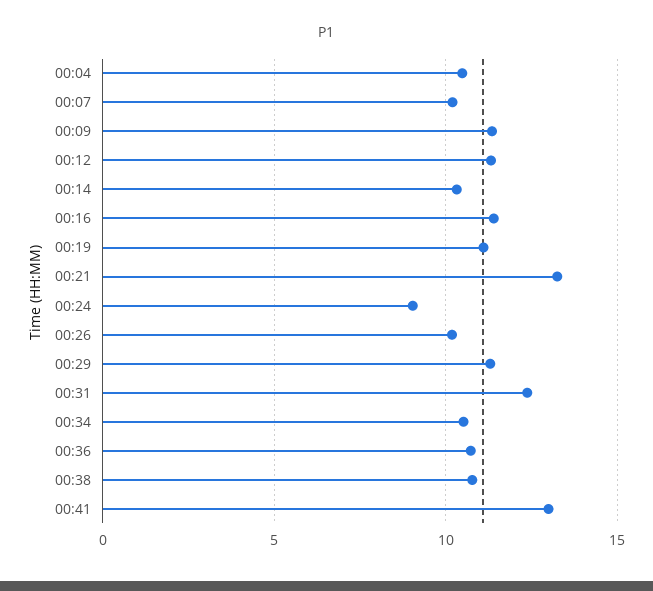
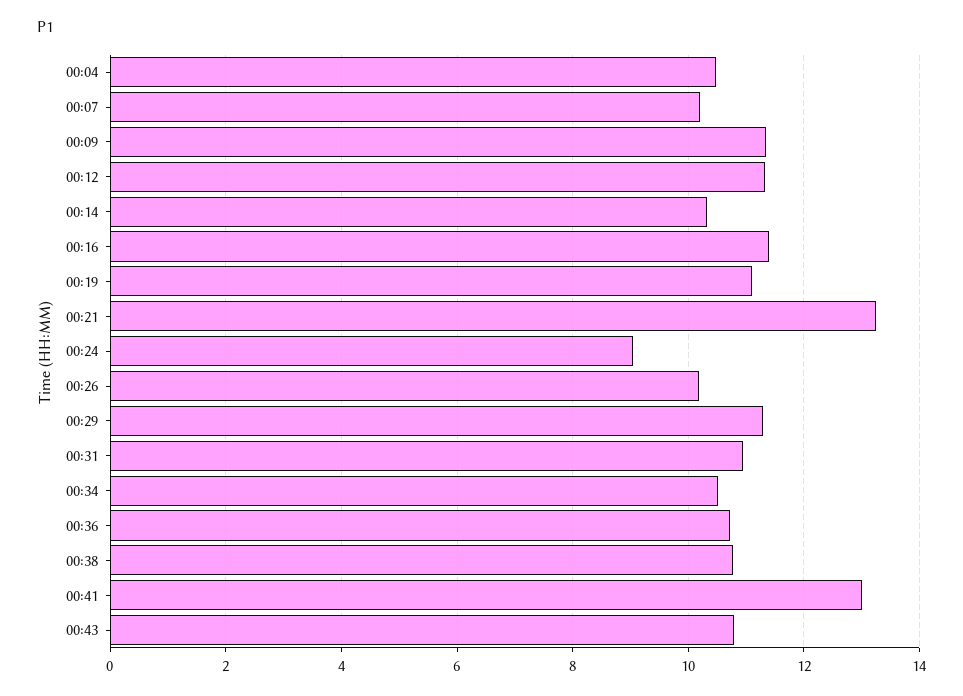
00:31: 12.5 -> 11
00:43: none -> 10.8

